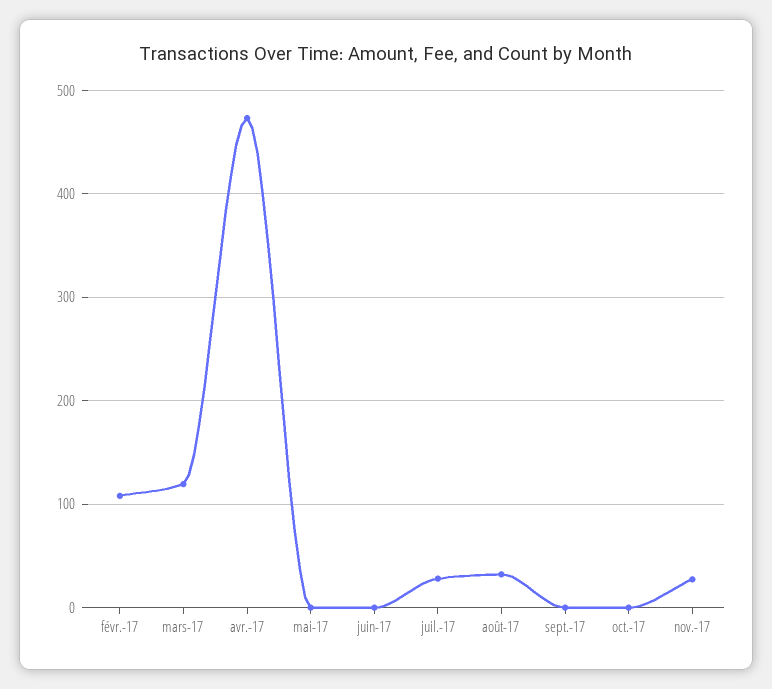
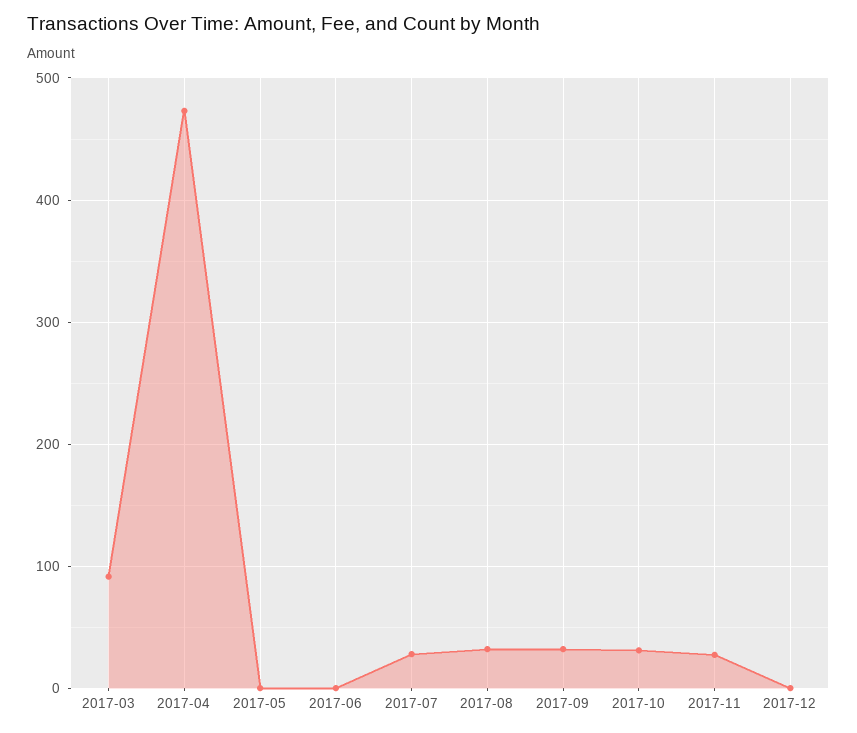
févr.-17: 110 -> none
mars-17: 120 -> 90
sept.-17: 0 -> 30
oct.-17: 0 -> 30
2017-12: none -> 0

